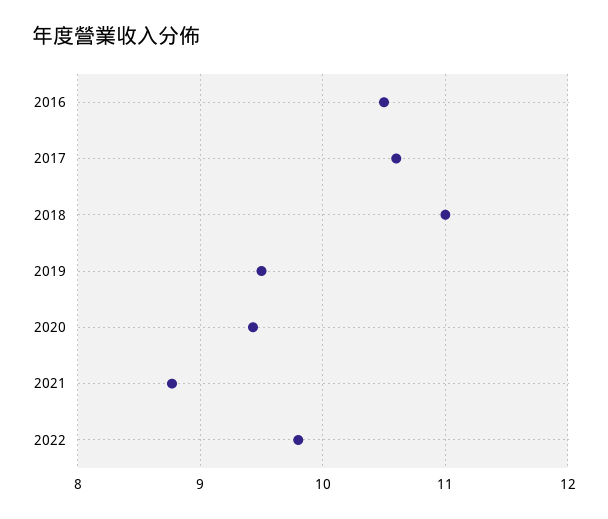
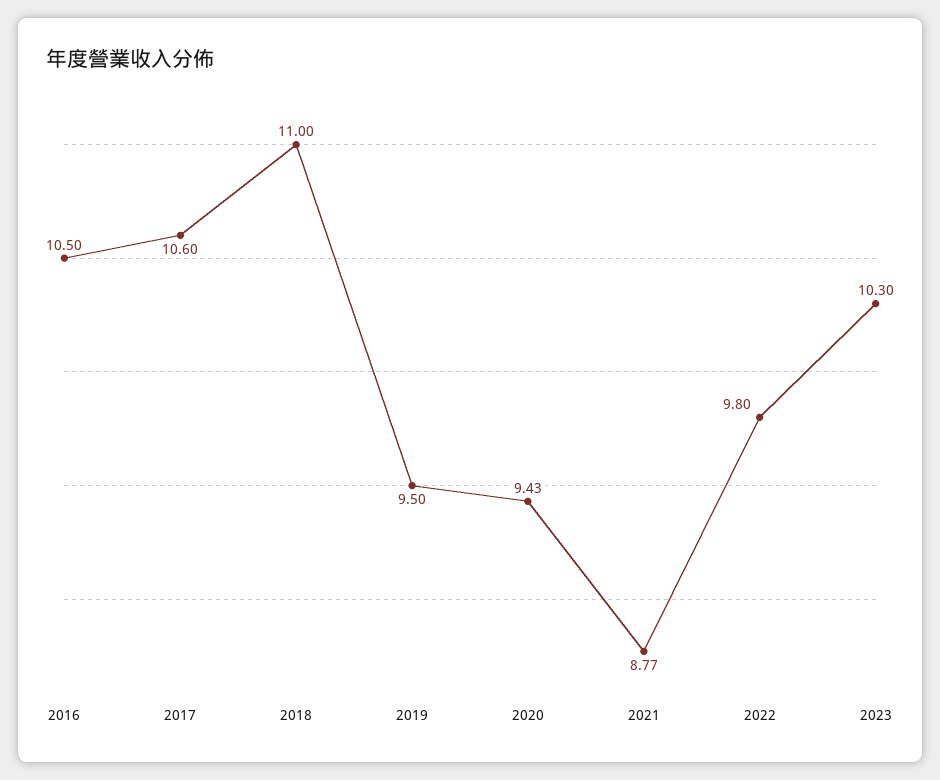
2023: none -> 10.3

